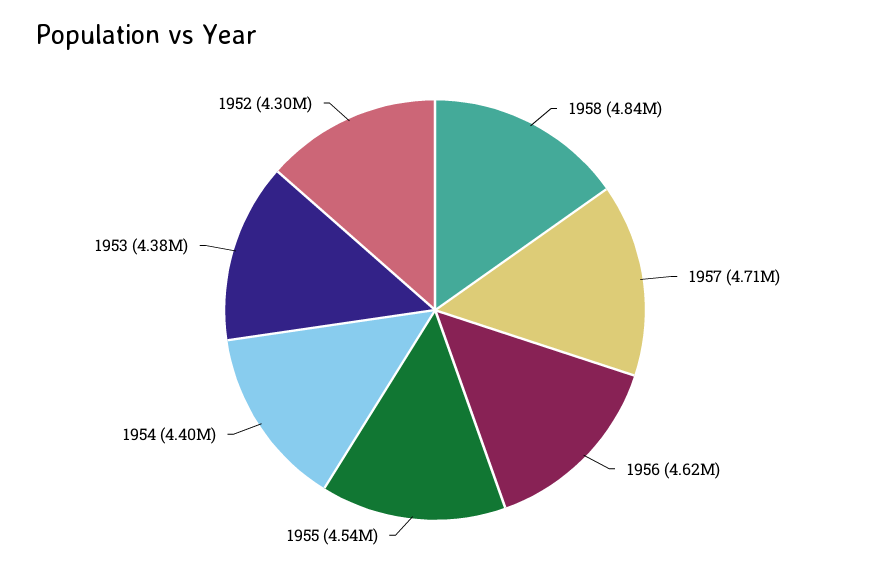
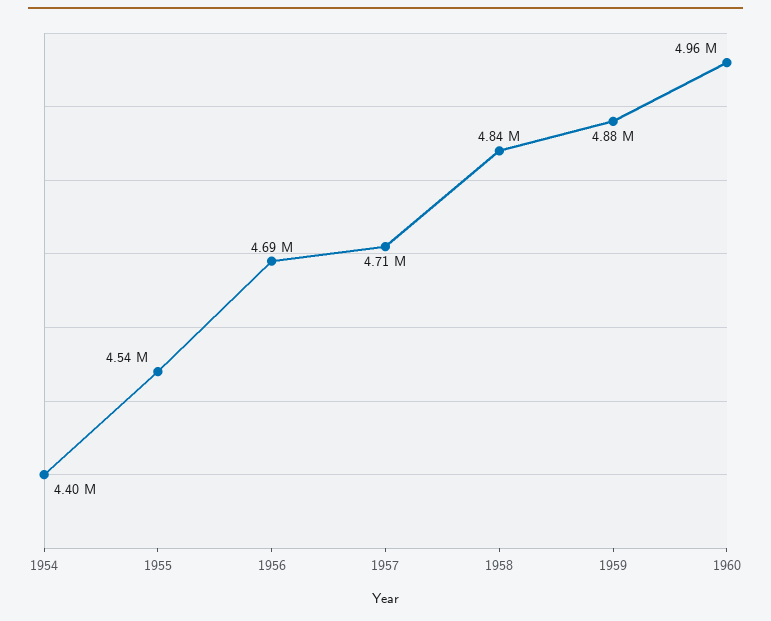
1956: 4620000 -> 4690000
1953: 4380000 -> none
1952: 4300000 -> none
1959: none -> 4880000
1960: none -> 4960000

